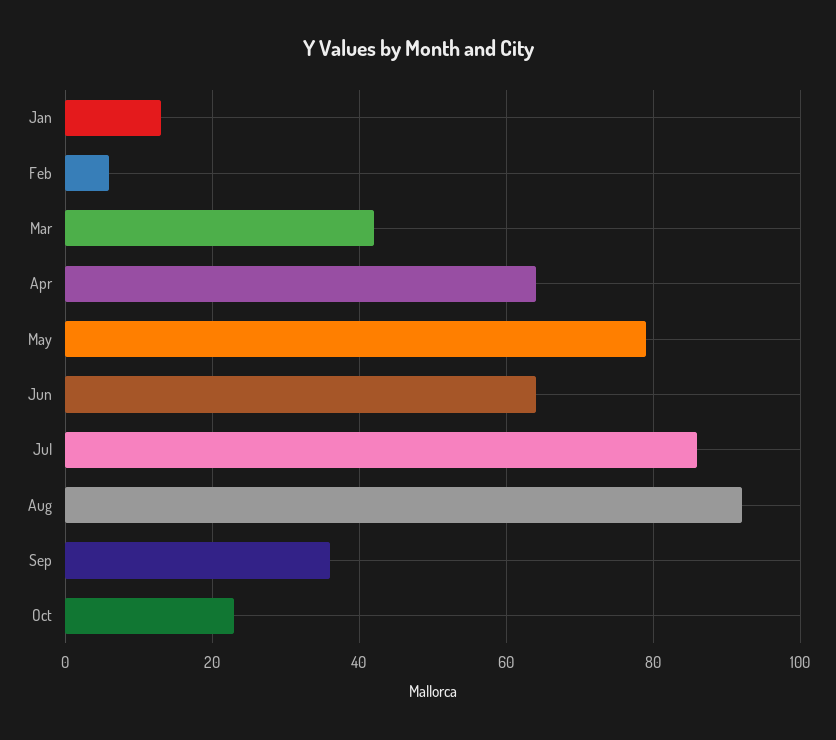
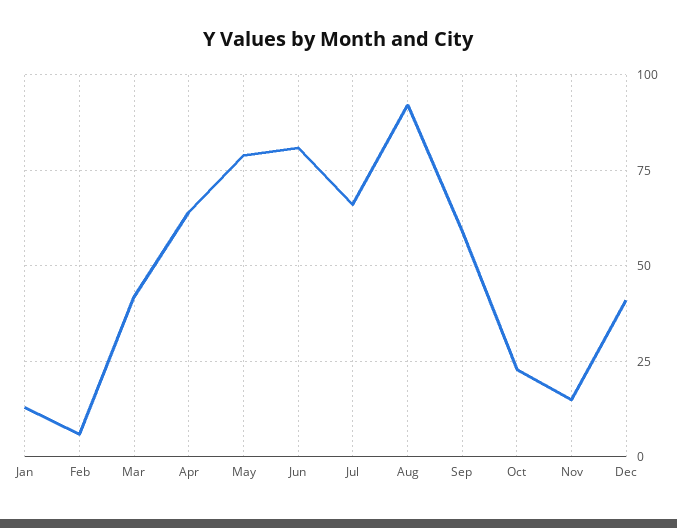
Jun: 65 -> 80
Jul: 85 -> 65
Sep: 35 -> 60
Nov: none -> 15
Dec: none -> 40

